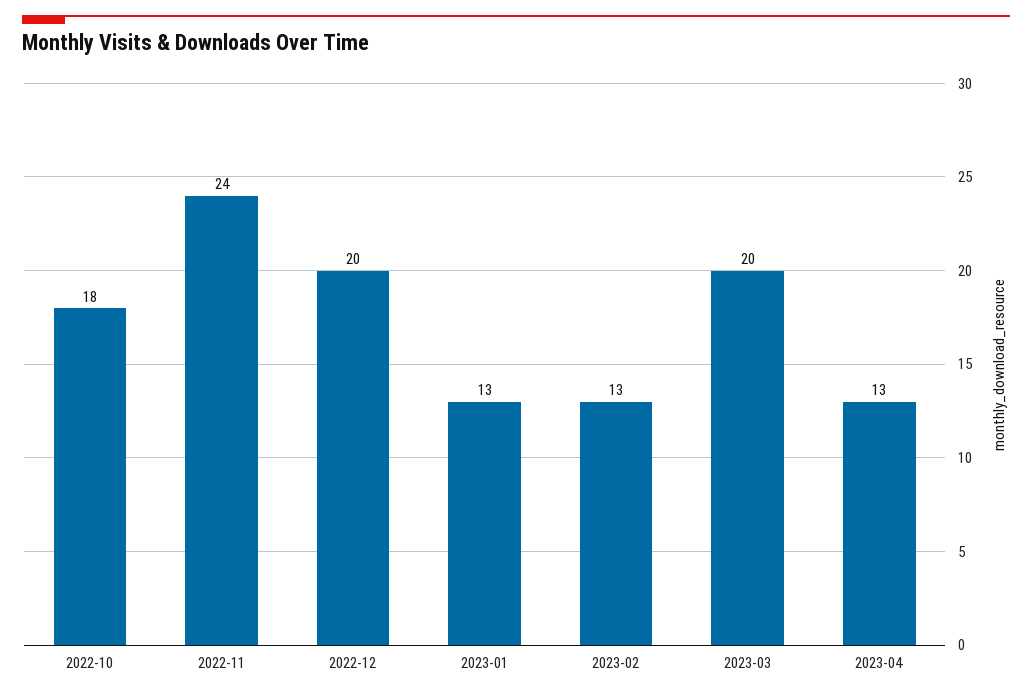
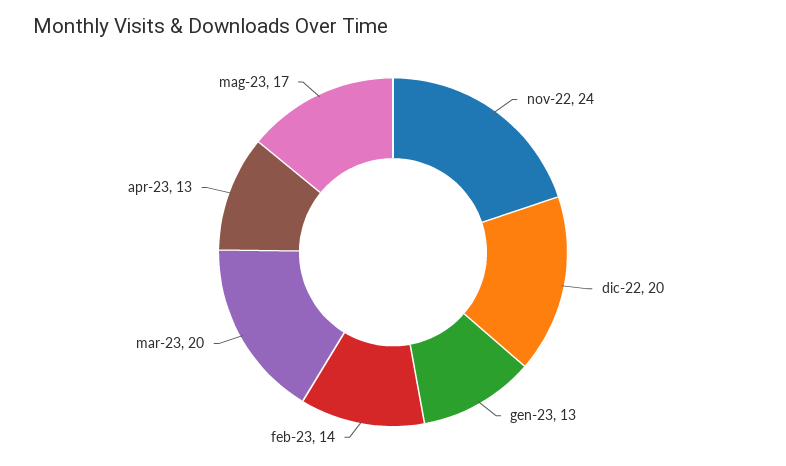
2022-10: 18 -> none
2023-02: 13 -> 14
mag-23: none -> 17

